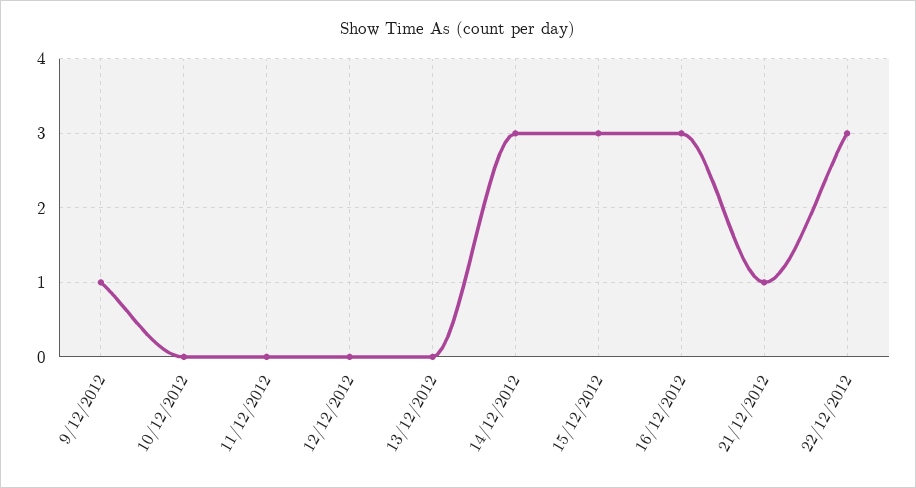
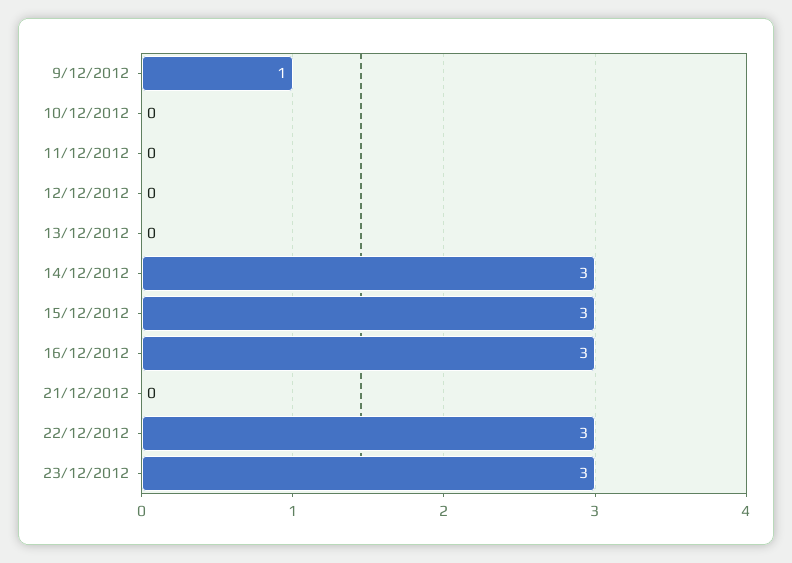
21/12/2012: 1 -> 0
23/12/2012: none -> 3

